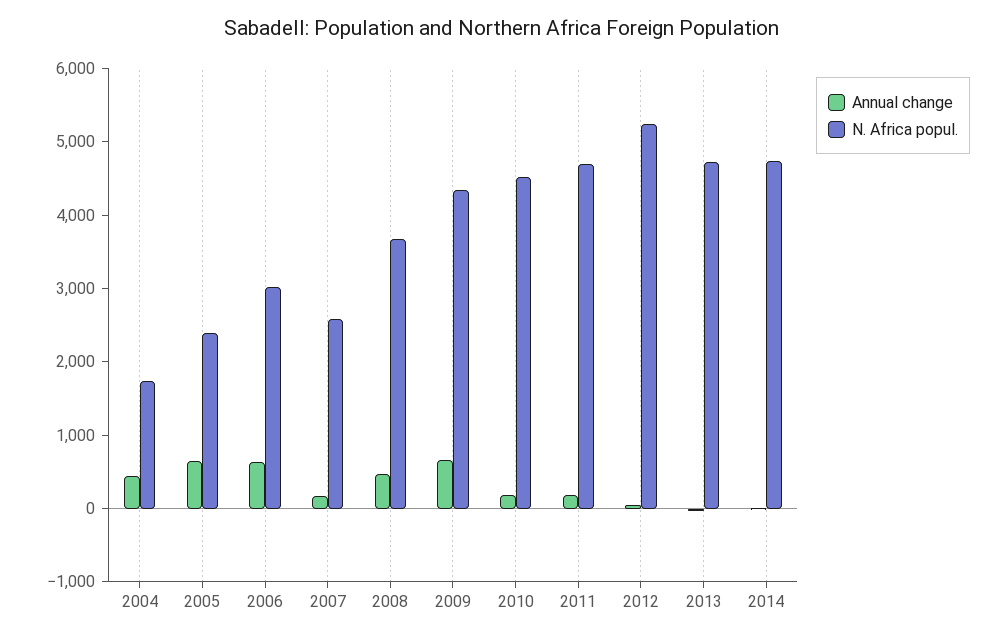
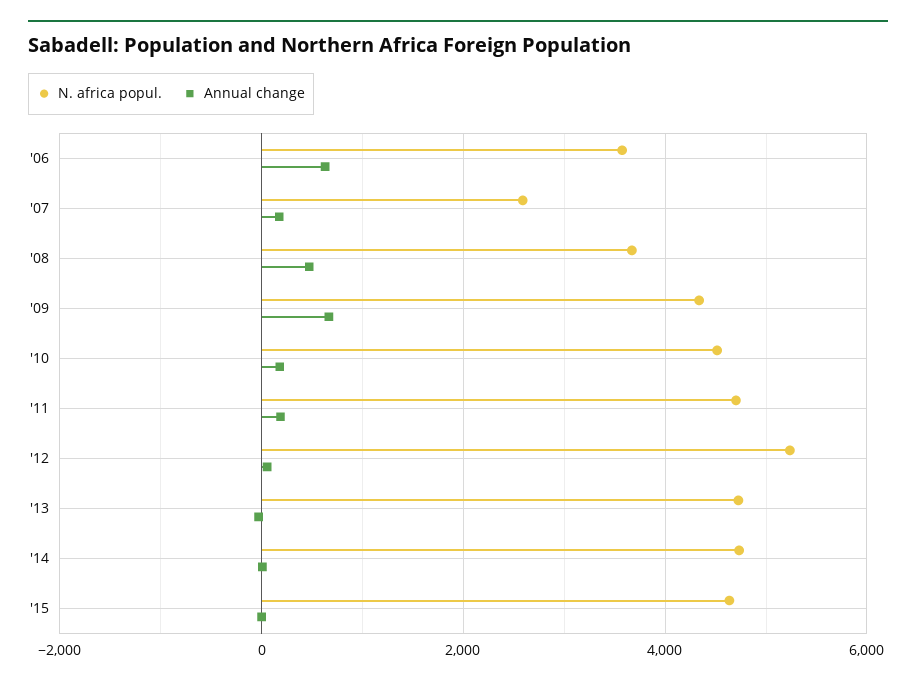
Annual change, 2004: 400 -> none
N. Africa popul., 2004: 1800 -> none
Annual change, 2005: 600 -> none
N. Africa popul., 2005: 2400 -> none
N. Africa popul., 2006: 3000 -> 3600
N. Africa popul., '15: none -> 4600
Annual change, '15: none -> 0

